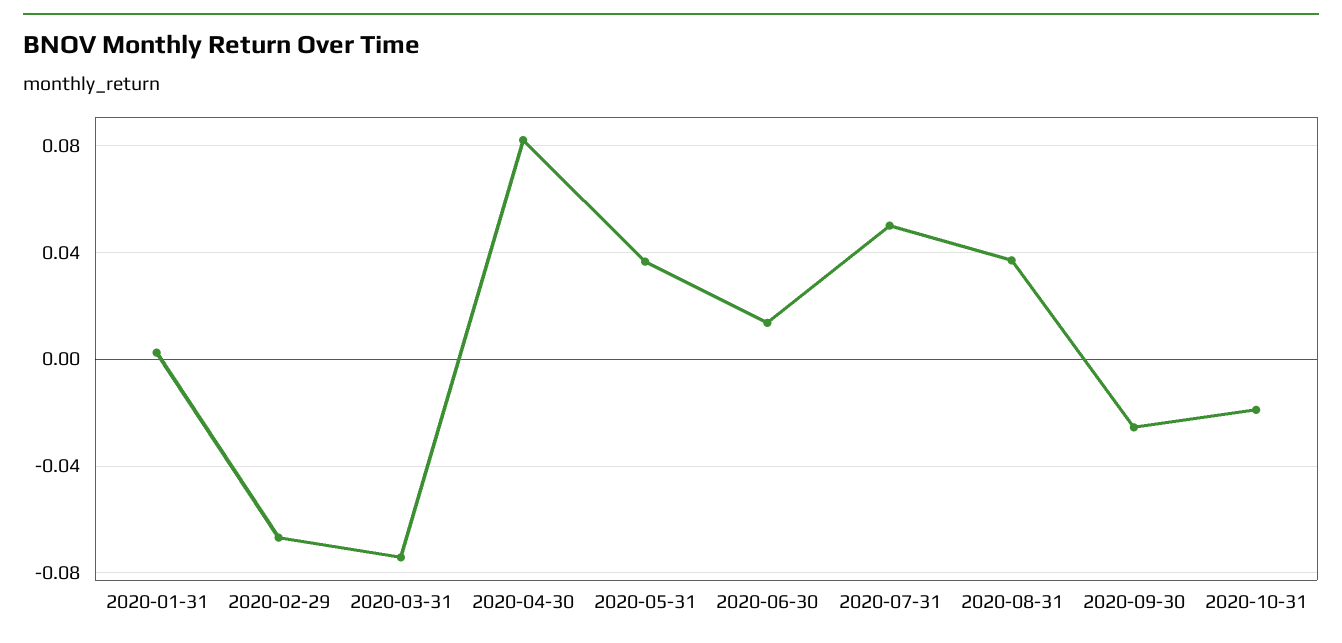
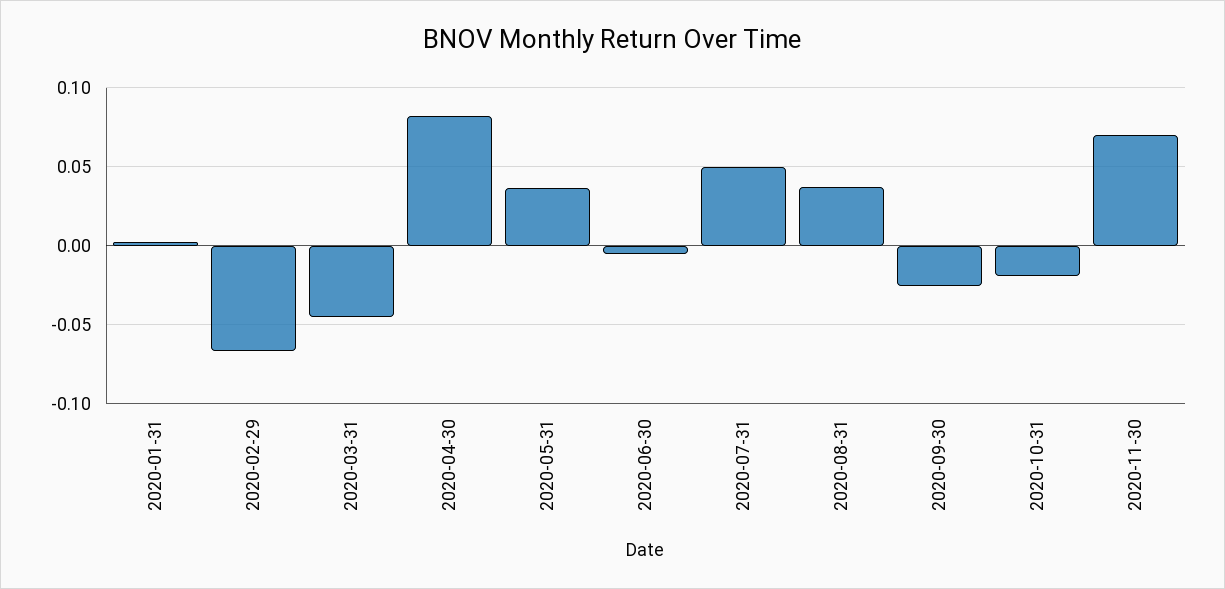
2020-03-31: -0.075 -> -0.045
2020-06-30: 0.015 -> -0.005
2020-11-30: none -> 0.07

